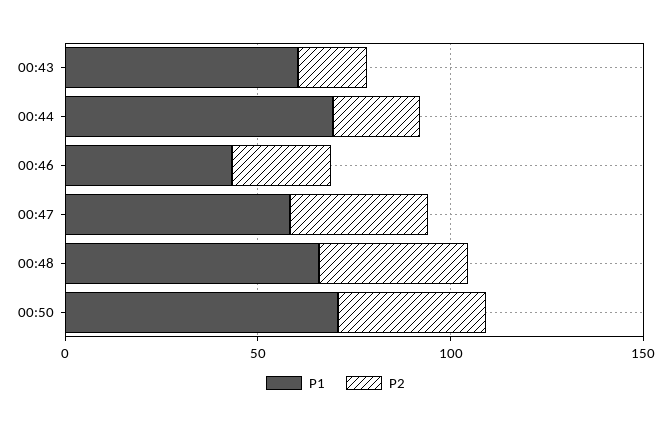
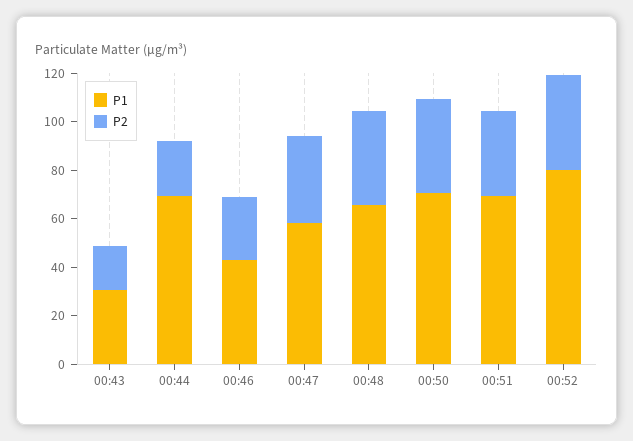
P1, 00:43: 60 -> 30
P1, 00:51: none -> 70
P2, 00:51: none -> 35
P1, 00:52: none -> 80
P2, 00:52: none -> 40

